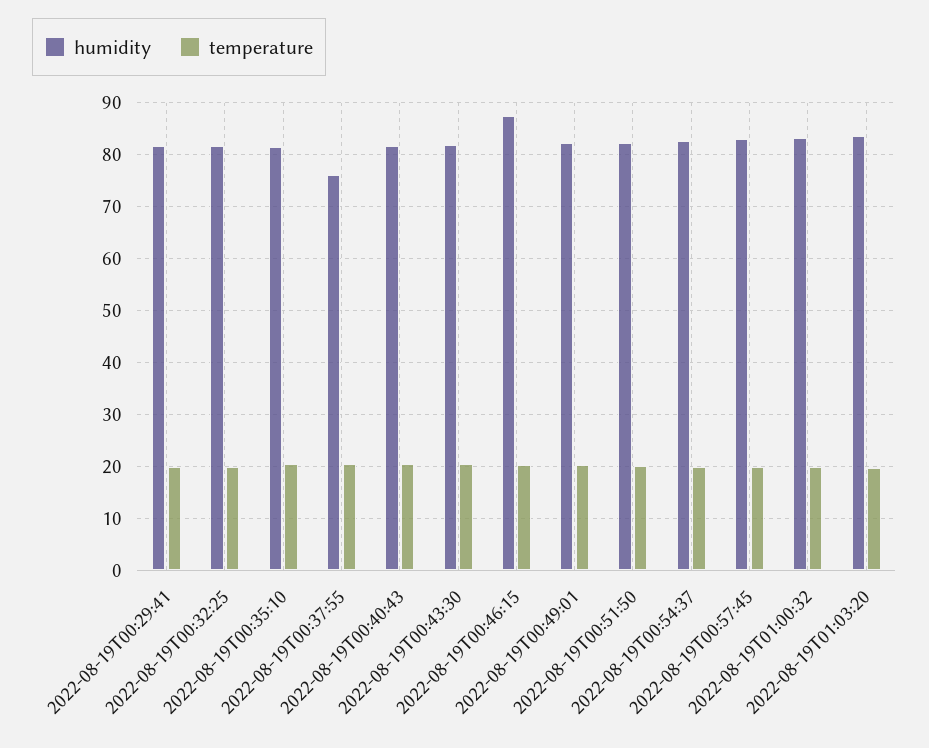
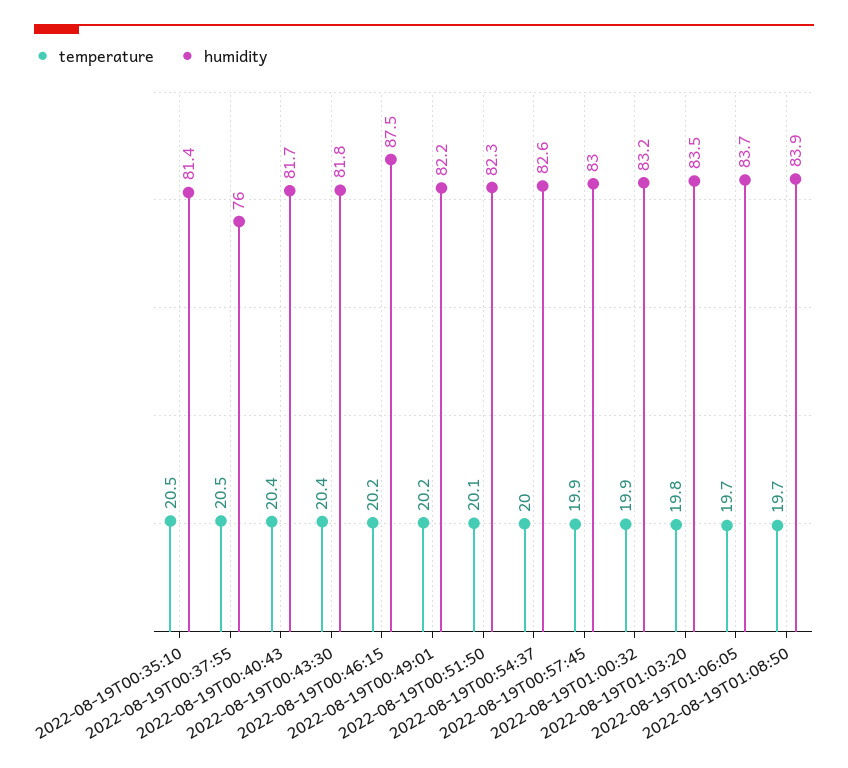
humidity, 2022-08-19T00:29:41: 82 -> none
temperature, 2022-08-19T00:29:41: 20 -> none
humidity, 2022-08-19T00:32:25: 82 -> none
temperature, 2022-08-19T00:32:25: 20 -> none
temperature, 2022-08-19T01:06:05: none -> 19.7
humidity, 2022-08-19T01:06:05: none -> 83.7
temperature, 2022-08-19T01:08:50: none -> 19.7
humidity, 2022-08-19T01:08:50: none -> 83.9

